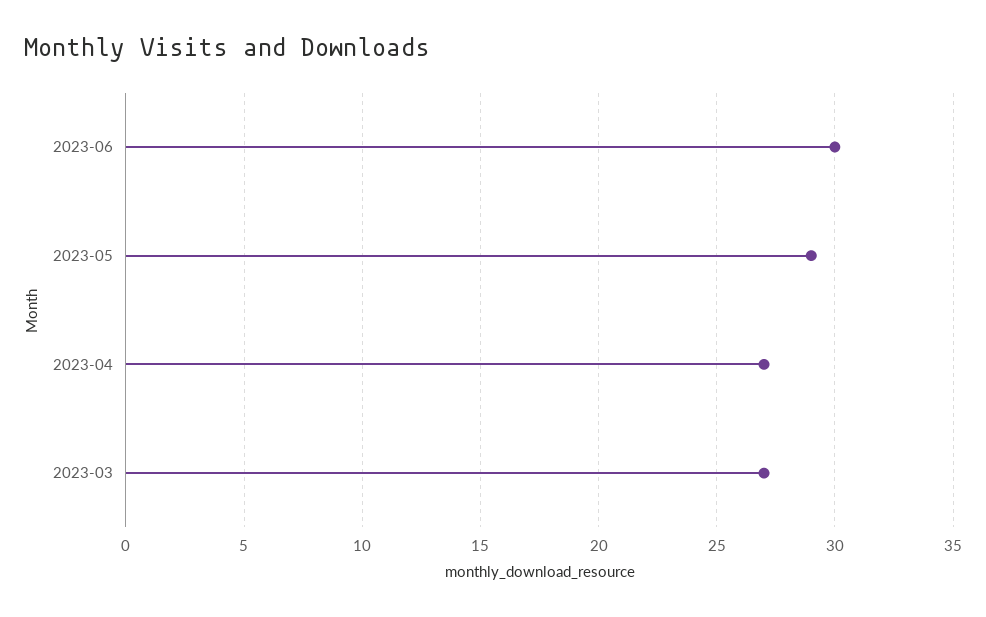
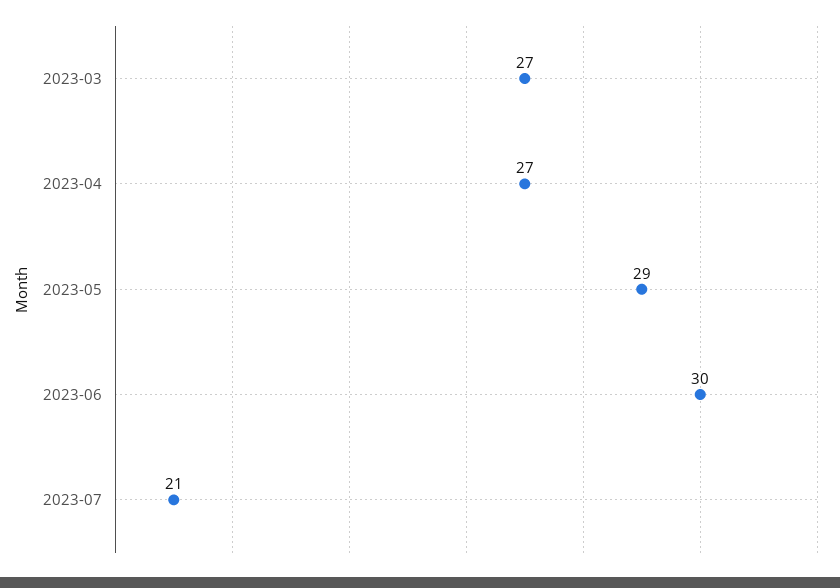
2023-07: none -> 21

